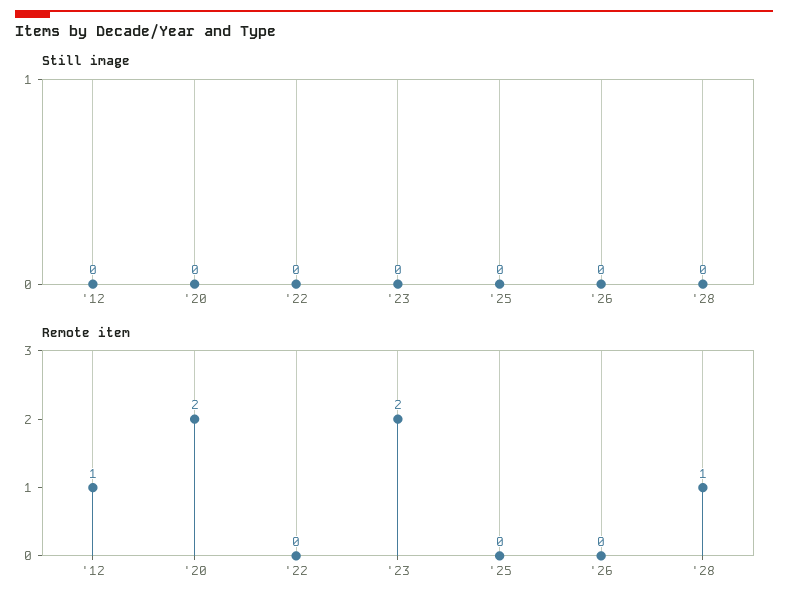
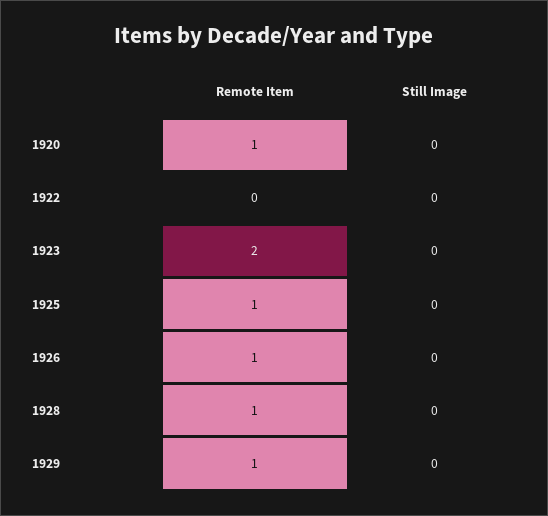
Still image, '12: 0 -> none
Remote item, '12: 1 -> none
Remote item, '20: 2 -> 1
Remote item, '25: 0 -> 1
Remote item, '26: 0 -> 1
Remote item, 1929: none -> 1
Still image, 1929: none -> 0

